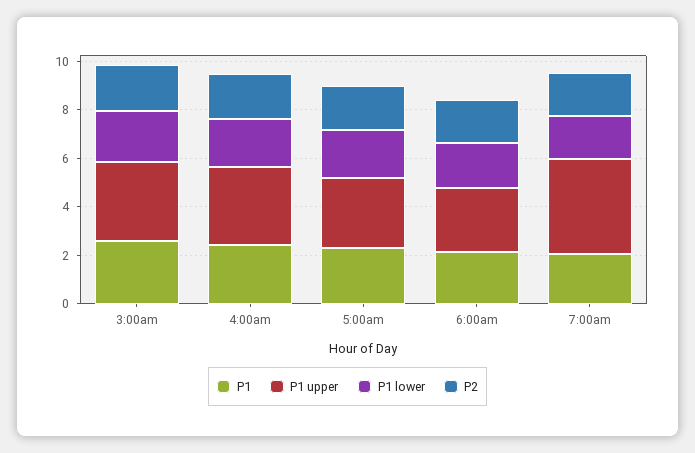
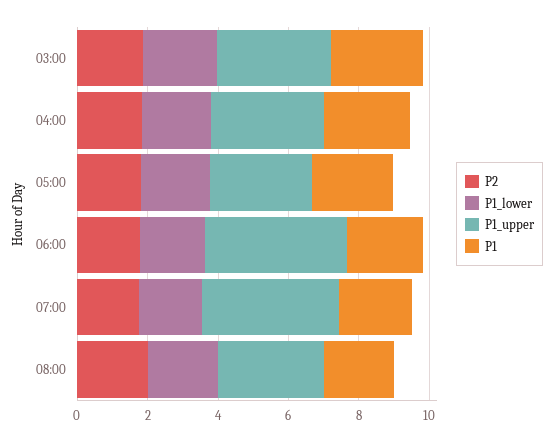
P1 upper, 6:00am: 2.5 -> 4
P2, 08:00: none -> 2
P1 lower, 08:00: none -> 2
P1 upper, 08:00: none -> 3
P1, 08:00: none -> 2

